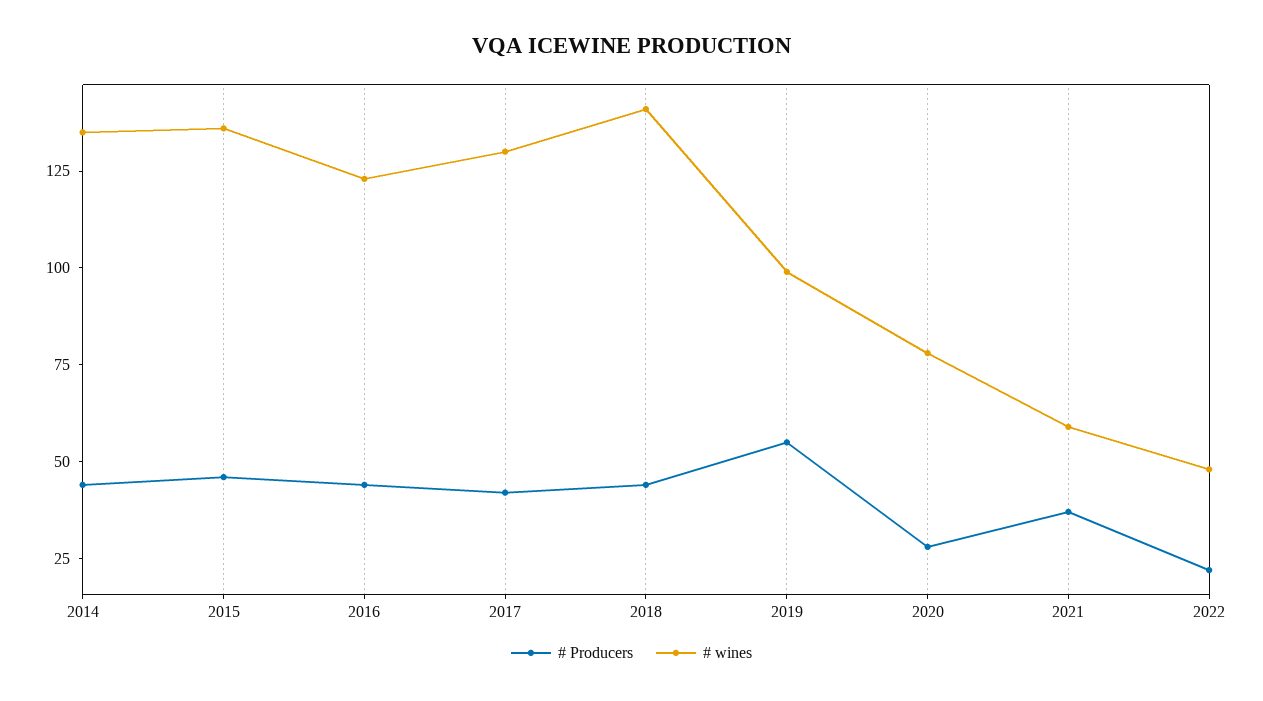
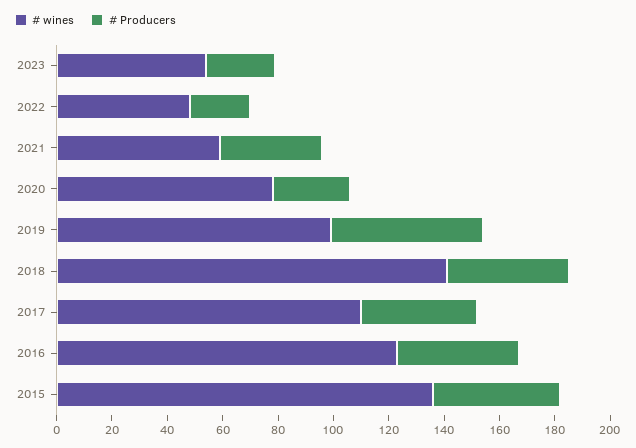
# Producers, 2014: 45 -> none
# wines, 2014: 135 -> none
# wines, 2017: 130 -> 110
# wines, 2023: none -> 55
# Producers, 2023: none -> 25

